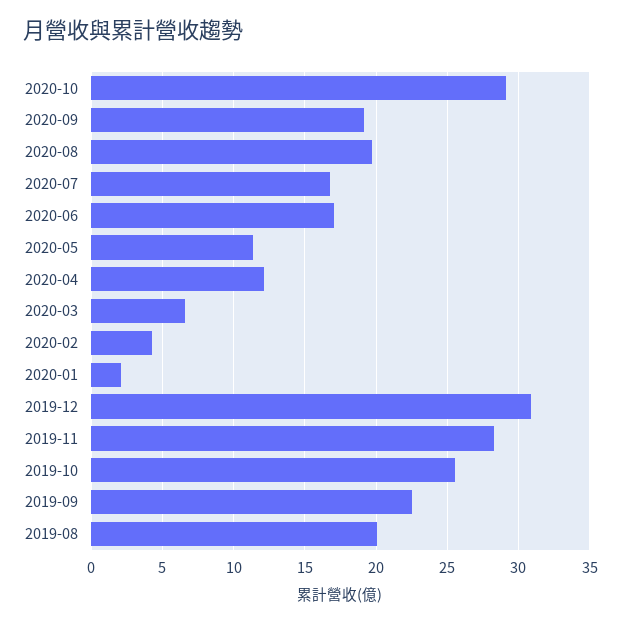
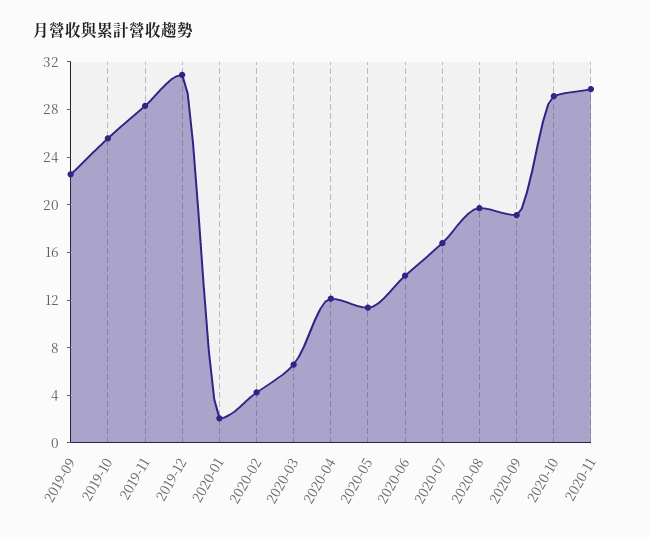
2020-06: 17 -> 14
2019-08: 20 -> none
2020-11: none -> 30

